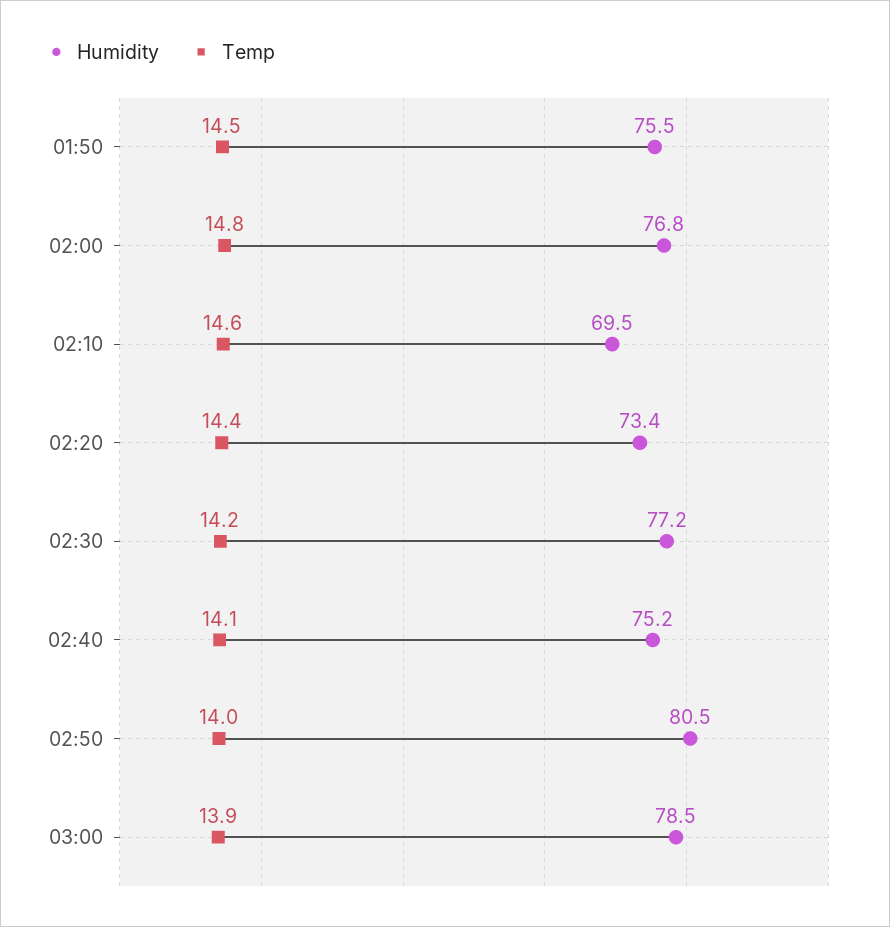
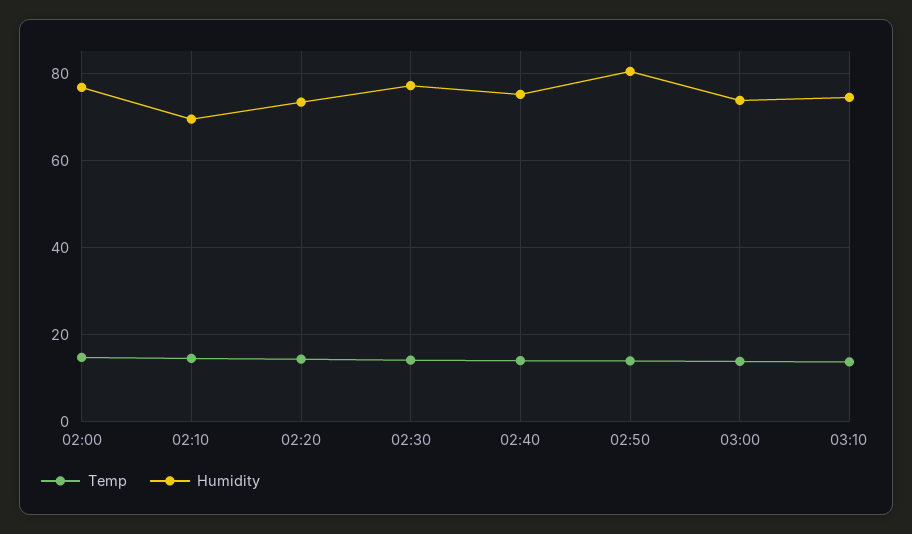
Humidity, 01:50: 75.5 -> none
Temp, 01:50: 14.5 -> none
Humidity, 03:00: 78.5 -> 74
Temp, 03:10: none -> 14
Humidity, 03:10: none -> 74

